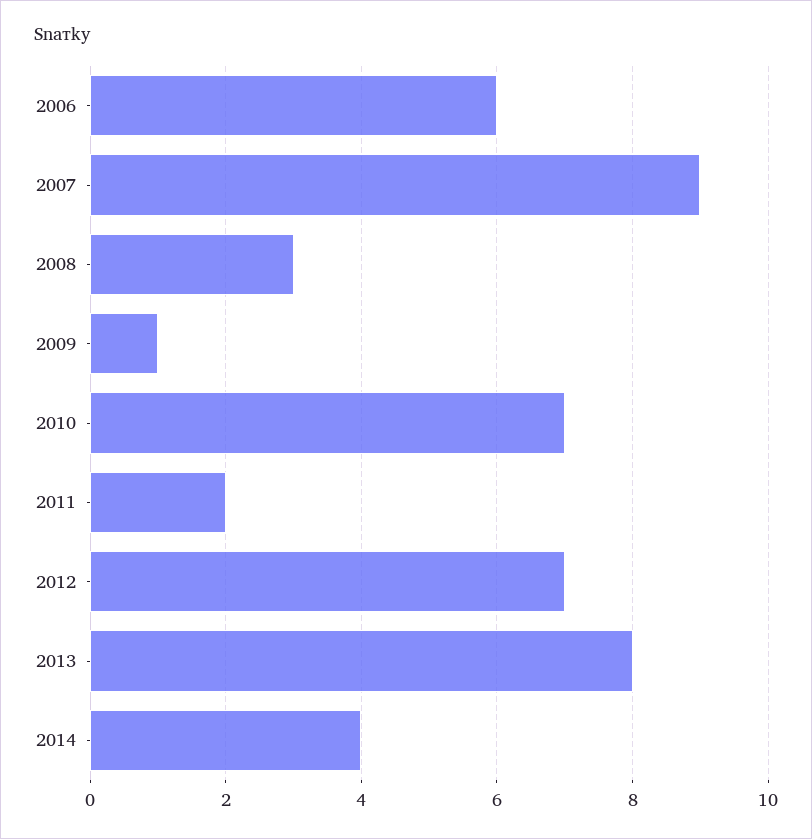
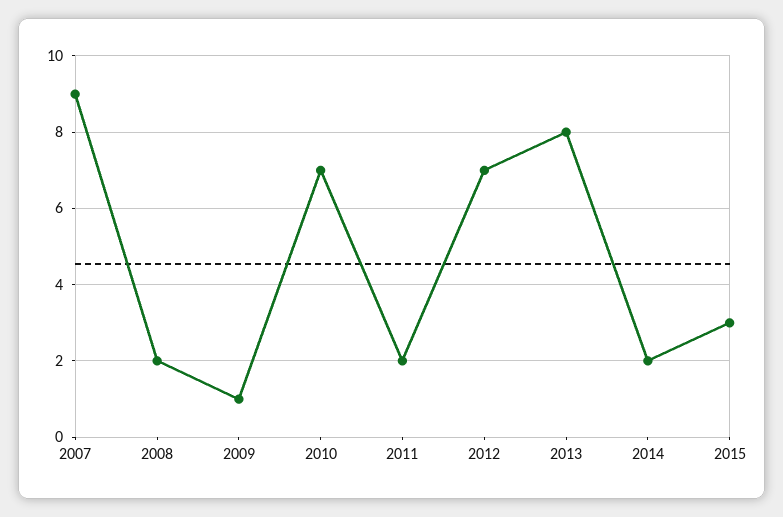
2006: 6 -> none
2008: 3 -> 2
2014: 4 -> 2
2015: none -> 3

